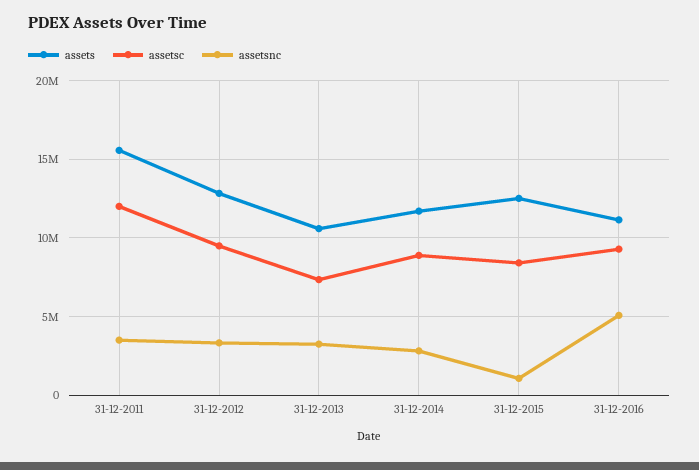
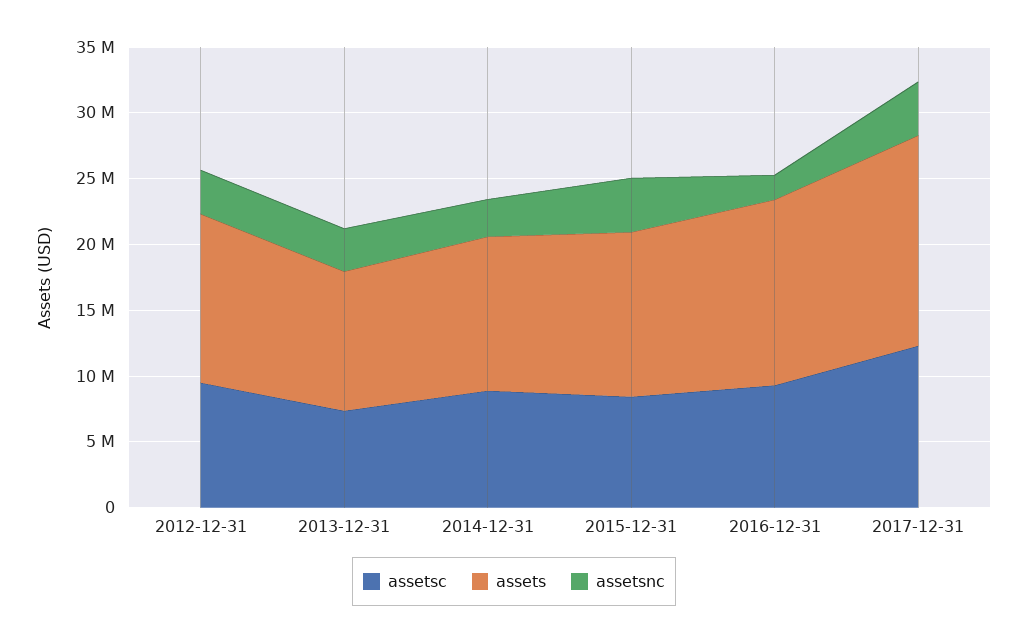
assets, 31-12-2011: 15500000 -> none
assetsc, 31-12-2011: 12000000 -> none
assetsnc, 31-12-2011: 3500000 -> none
assetsnc, 31-12-2015: 1000000 -> 4000000
assets, 31-12-2016: 11000000 -> 14000000
assetsnc, 31-12-2016: 5000000 -> 2000000
assetsc, 2017-12-31: none -> 12000000
assets, 2017-12-31: none -> 16000000
assetsnc, 2017-12-31: none -> 4000000

